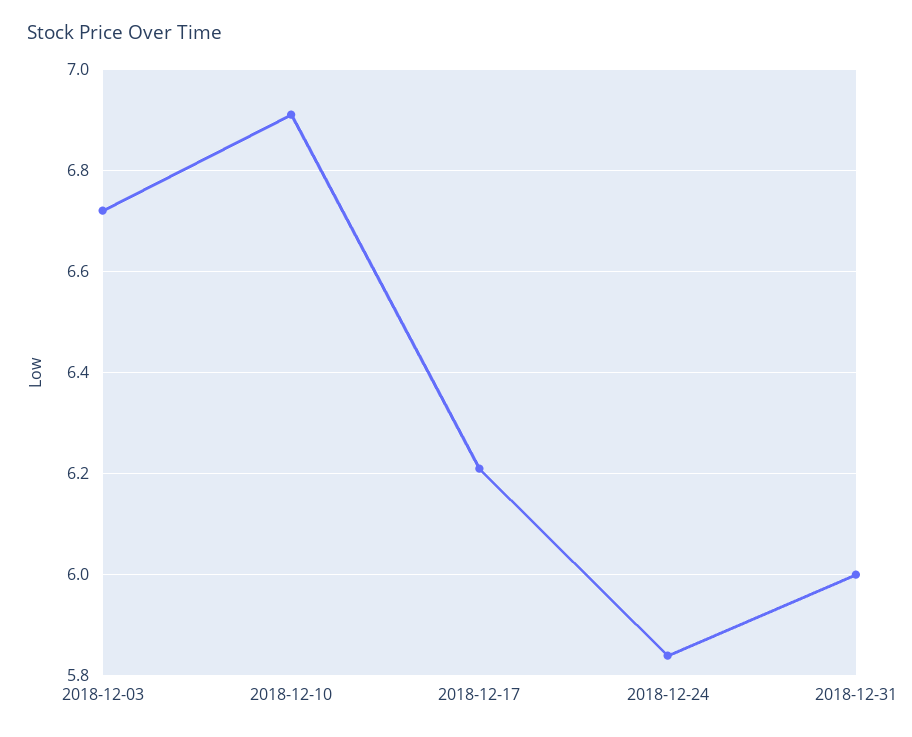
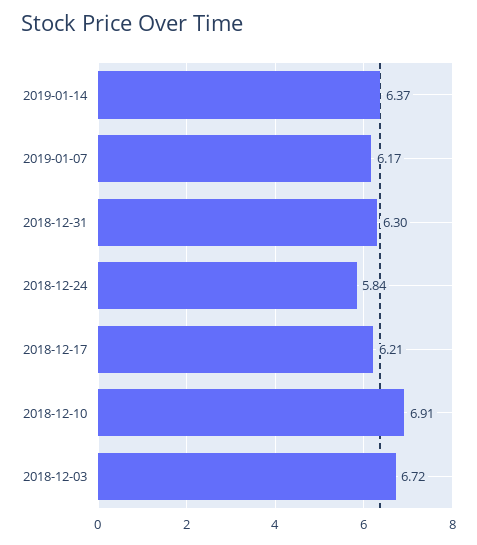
2018-12-31: 6 -> 6.3
2019-01-14: none -> 6.37
2019-01-07: none -> 6.17

